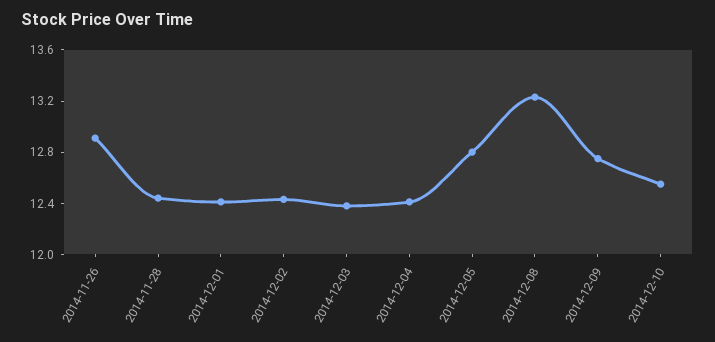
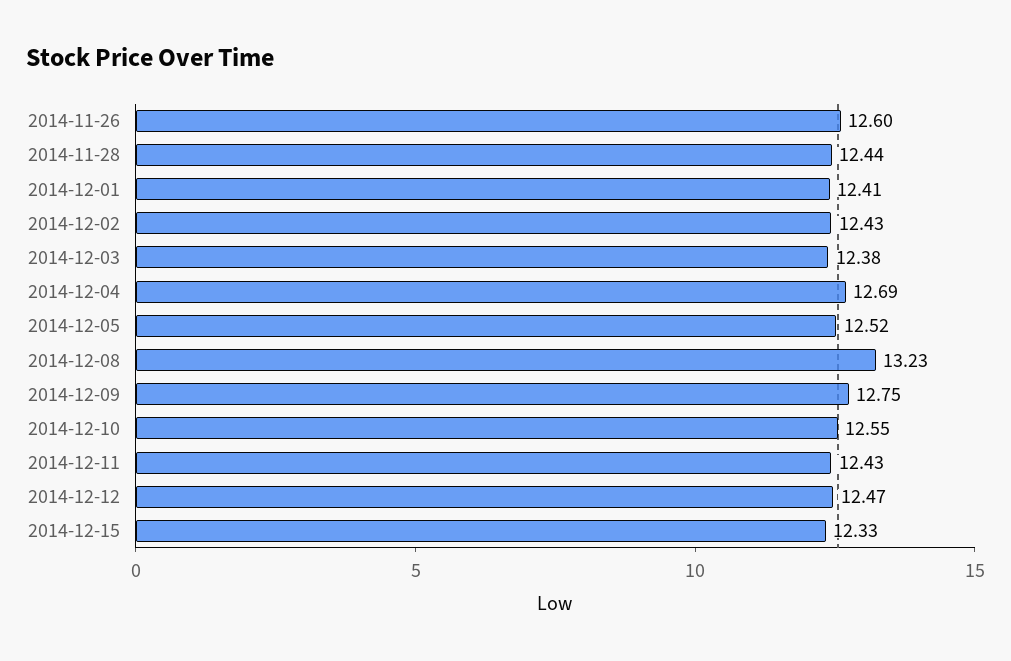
2014-11-26: 12.9 -> 12.6
2014-12-04: 12.4 -> 12.69
2014-12-05: 12.8 -> 12.52
2014-12-11: none -> 12.43
2014-12-12: none -> 12.47
2014-12-15: none -> 12.33

